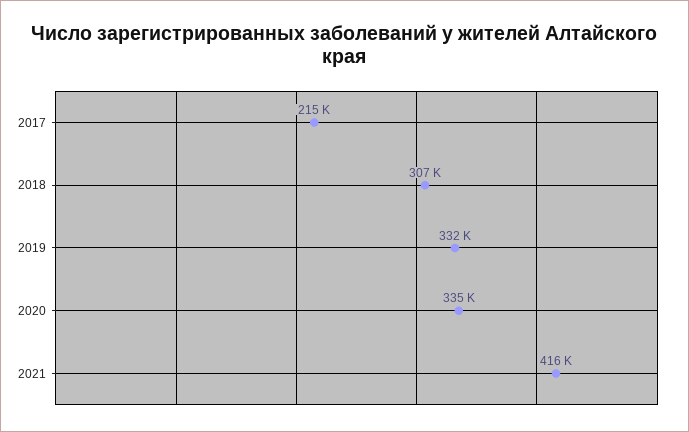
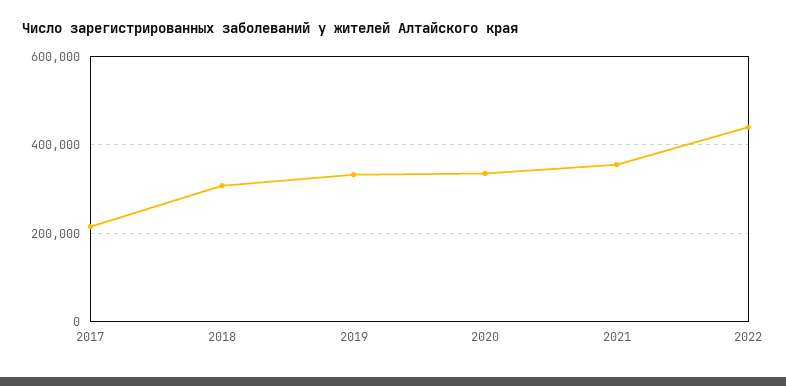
2021: 416000 -> 360000
2022: none -> 440000

